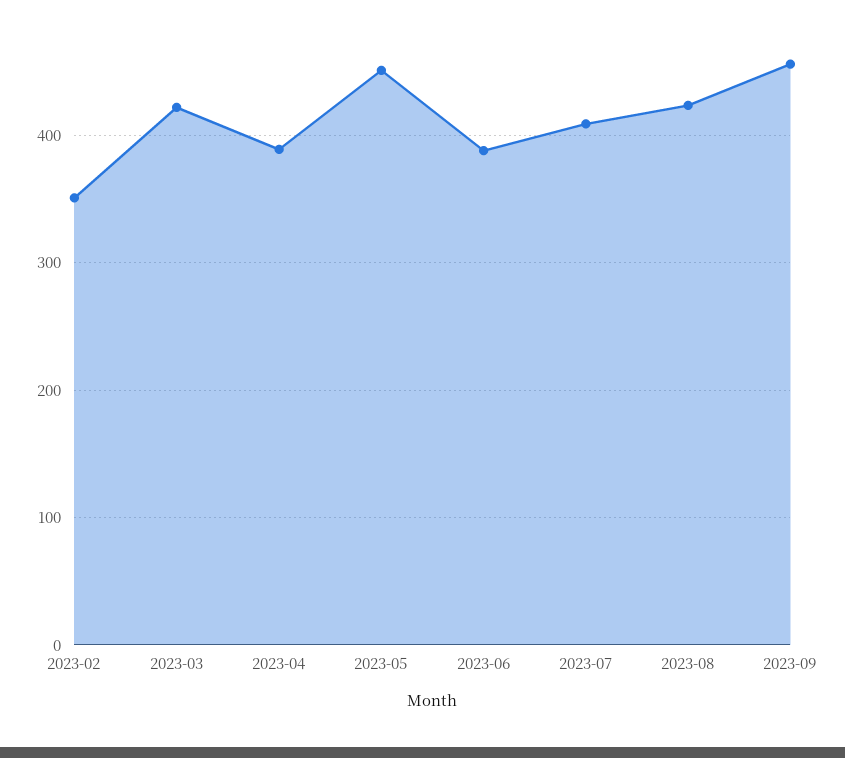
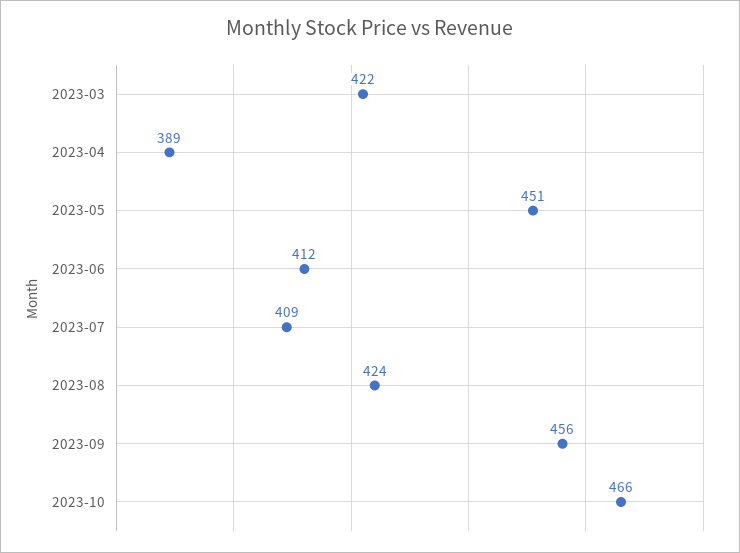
2023-02: 350 -> none
2023-06: 390 -> 412
2023-10: none -> 466

